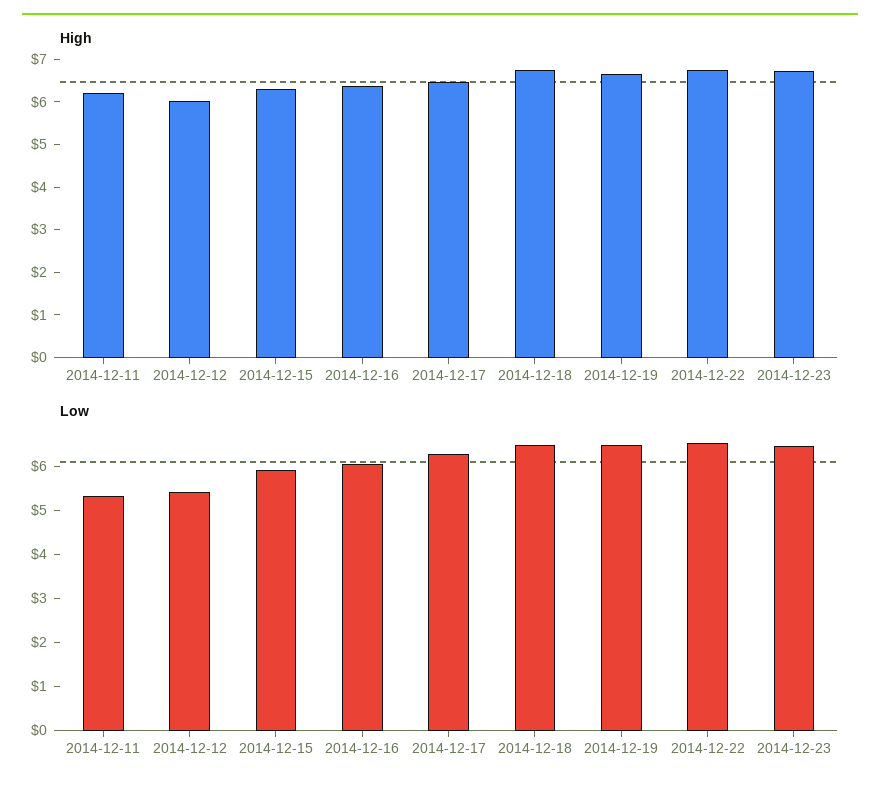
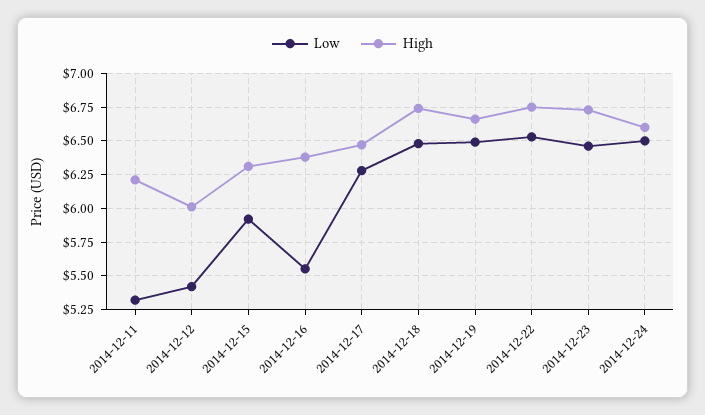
Low, 2014-12-16: 6 -> 5.55
Low, 2014-12-24: none -> 6.5
High, 2014-12-24: none -> 6.6

